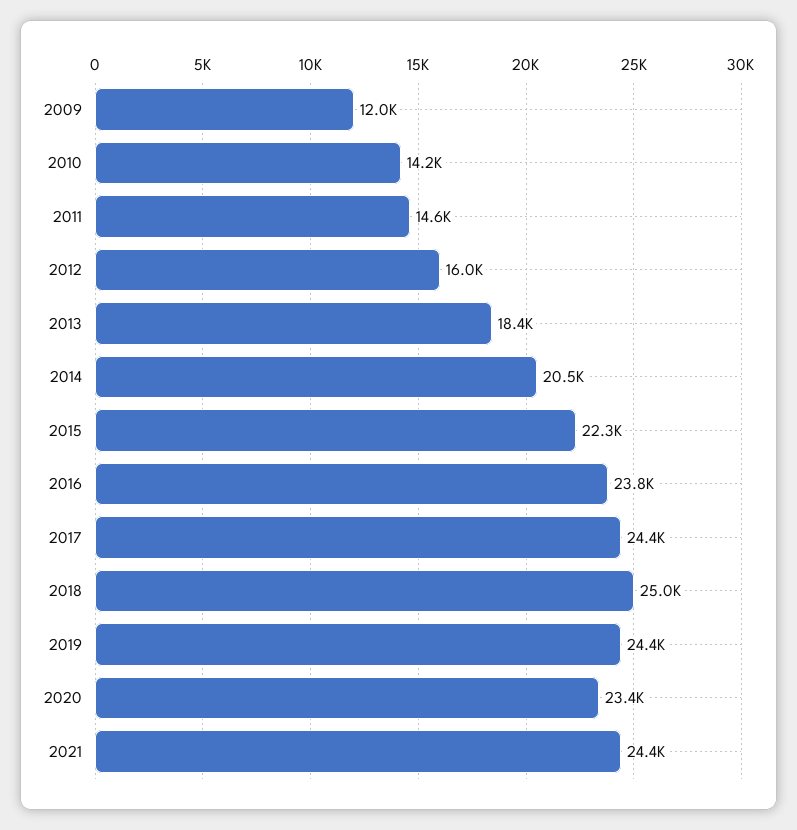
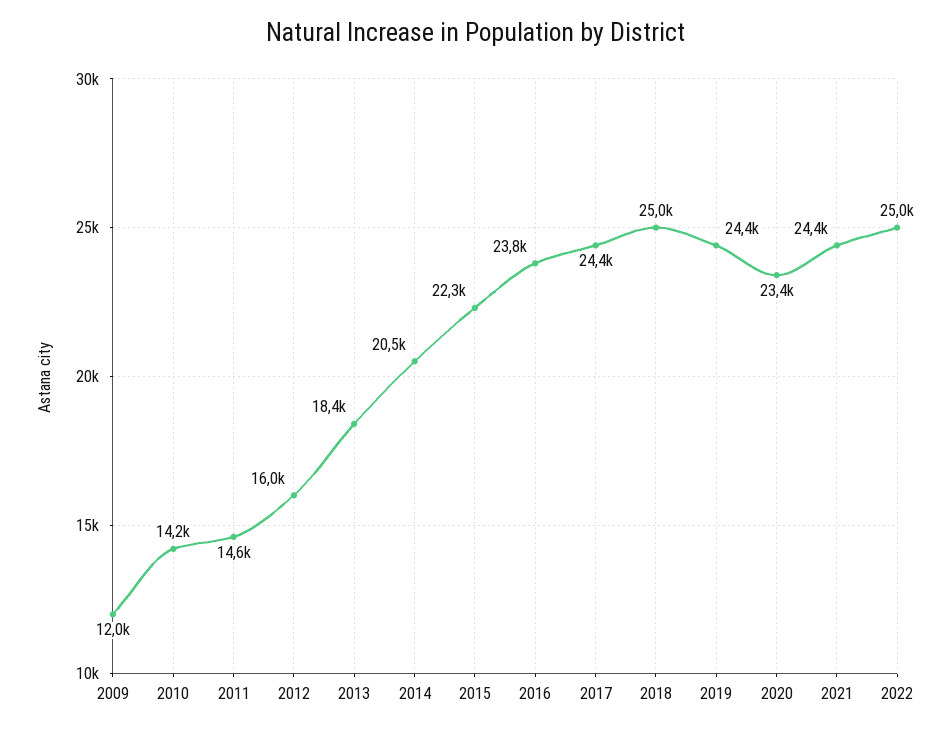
2022: none -> 25000

